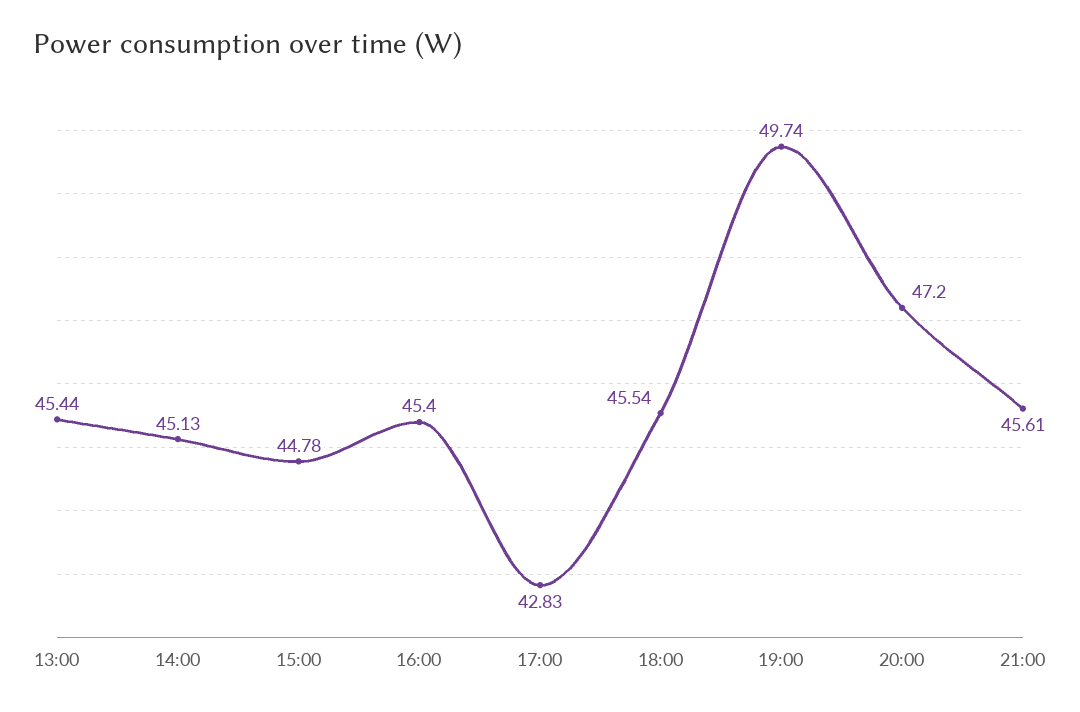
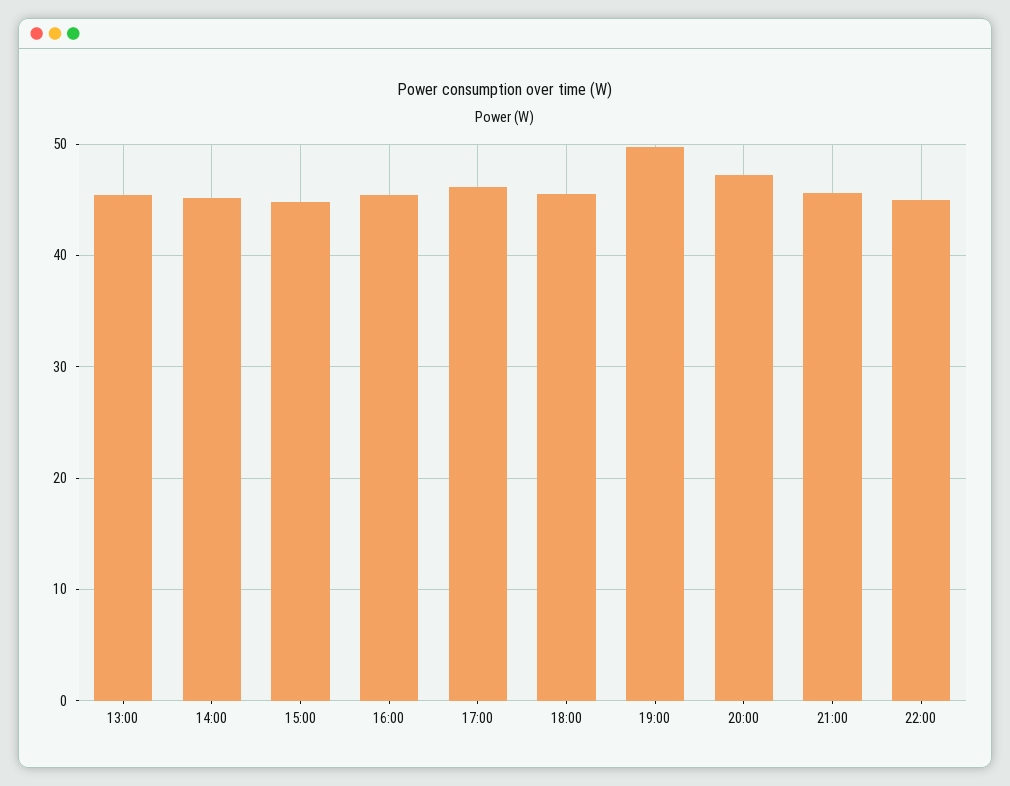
17:00: 42.83 -> 46
22:00: none -> 45

